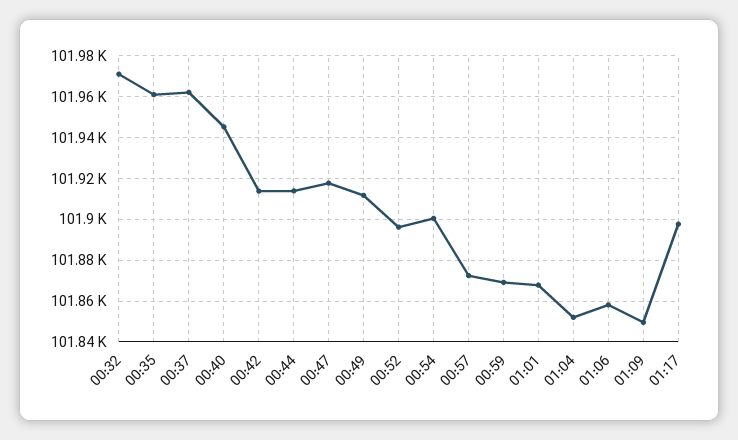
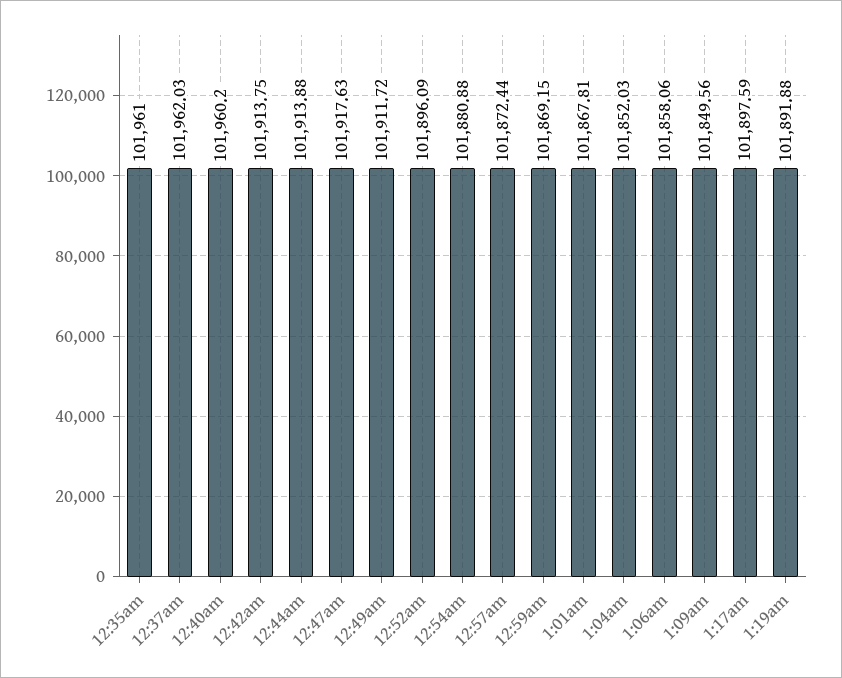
00:32: 101970 -> none
00:40: 101945 -> 101960.2
00:54: 101900 -> 101880.88
1:19am: none -> 101891.88

